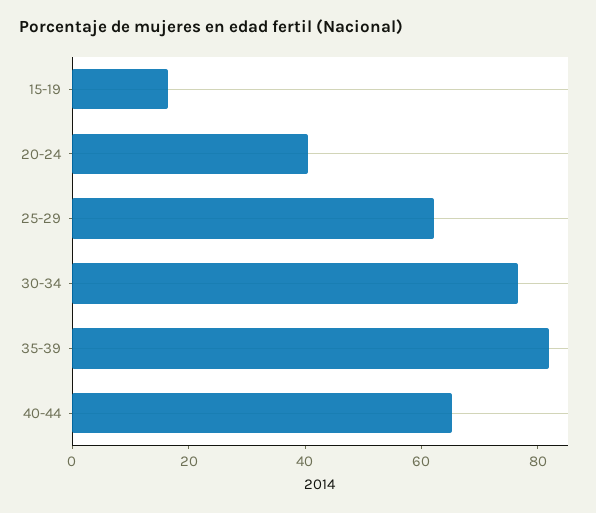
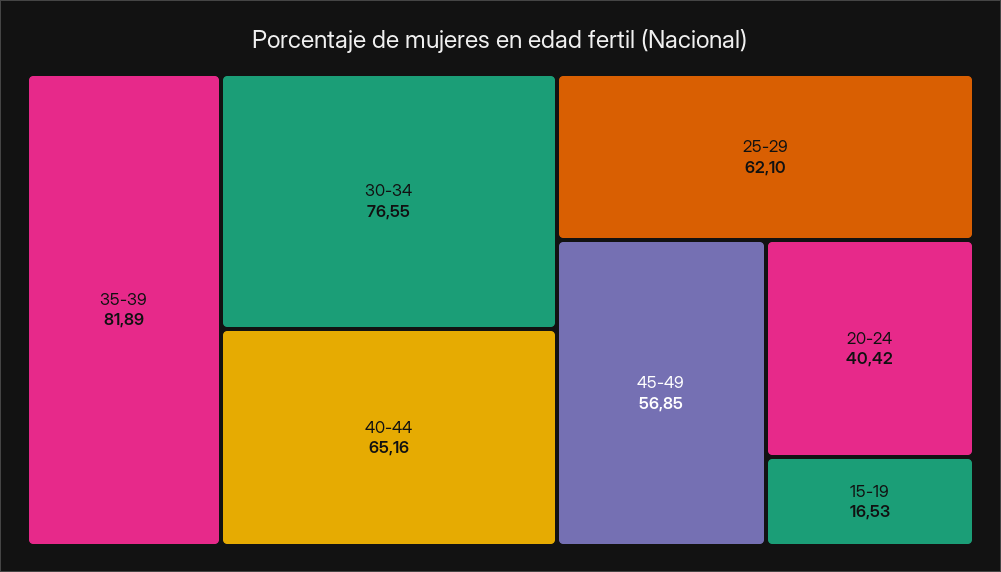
45-49: none -> 56.85

